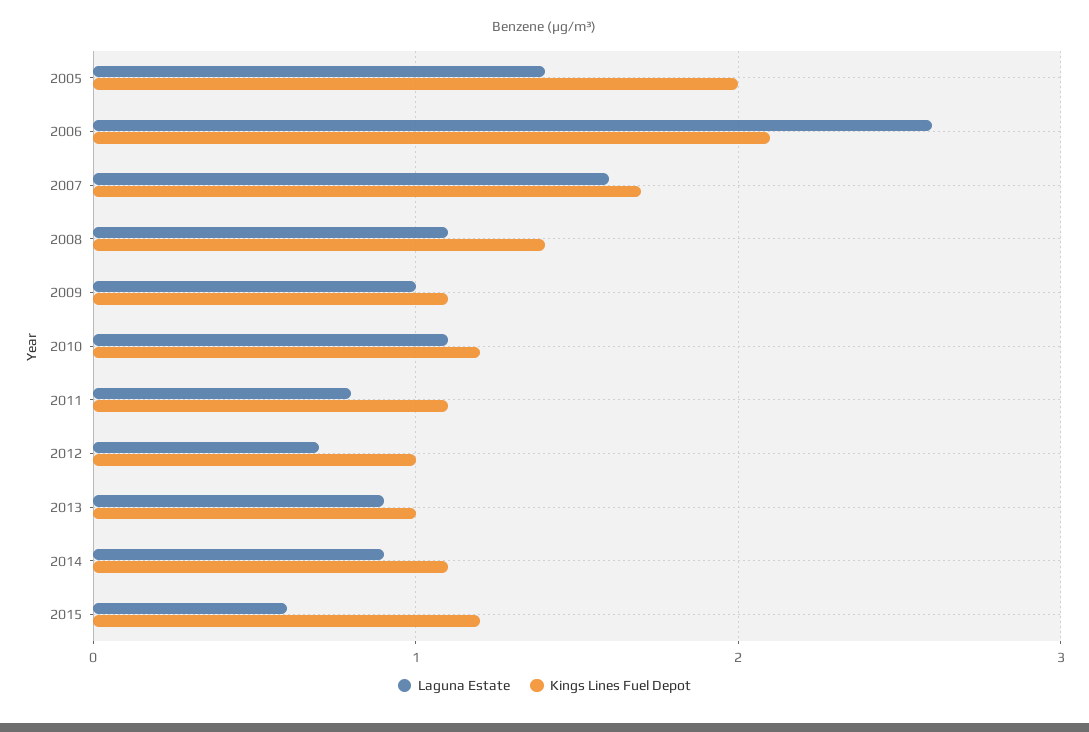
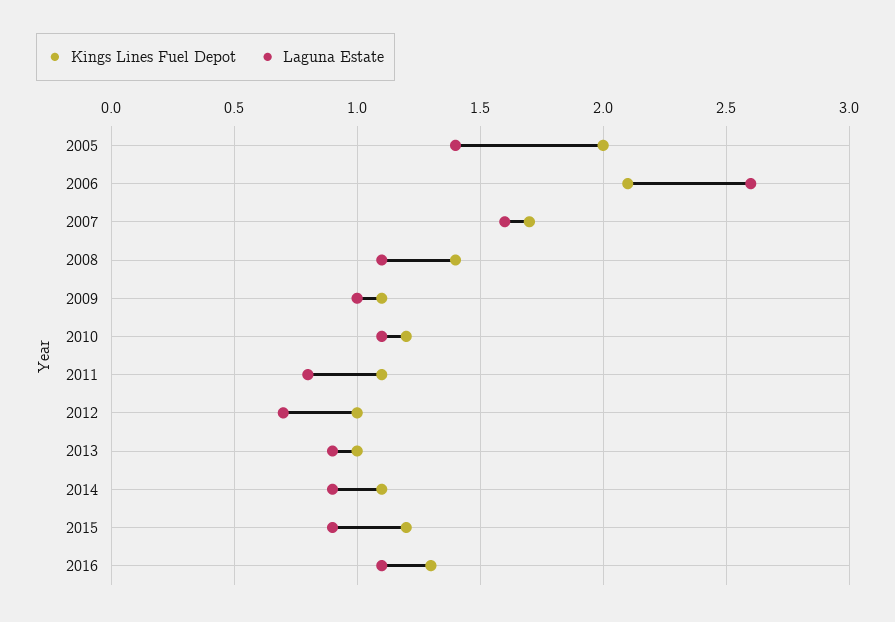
Laguna Estate, 2015: 0.6 -> 0.9
Kings Lines Fuel Depot, 2016: none -> 1.3
Laguna Estate, 2016: none -> 1.1

